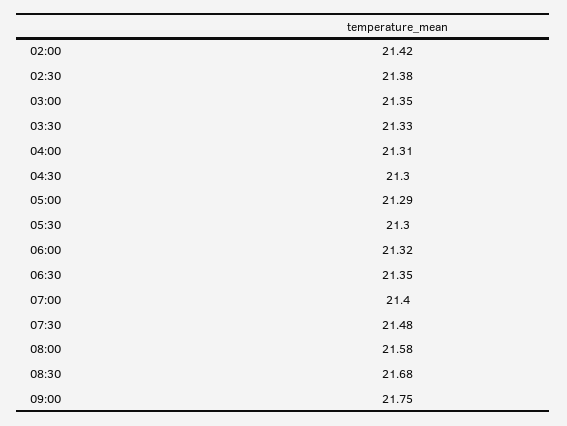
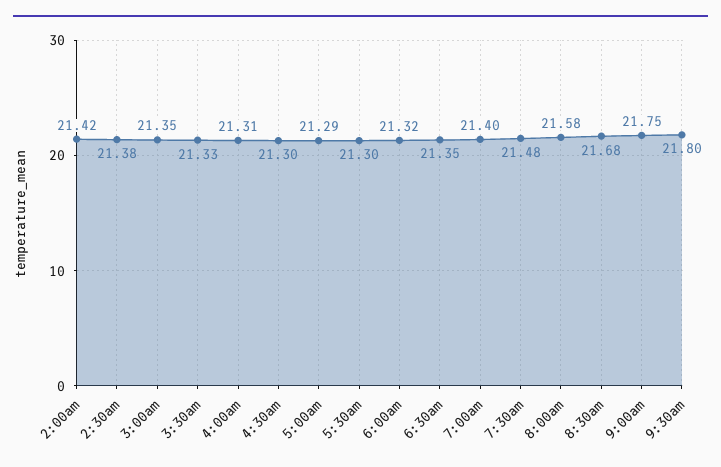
9:30am: none -> 21.8

